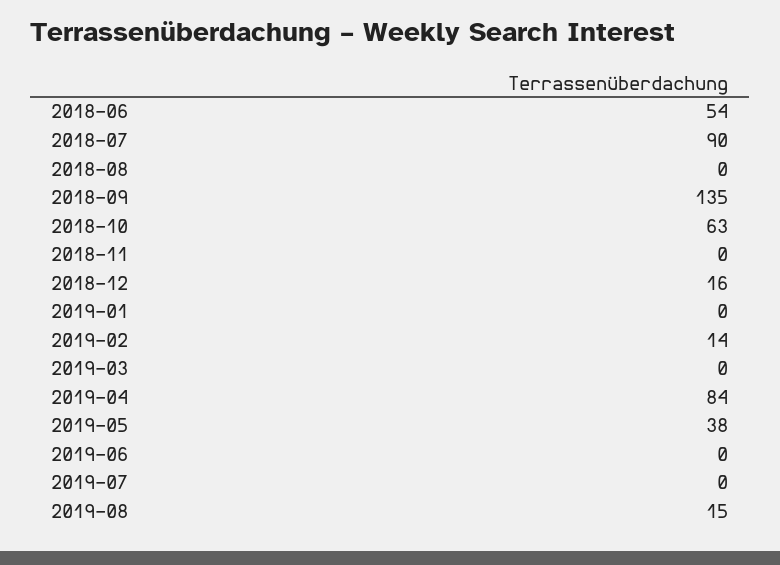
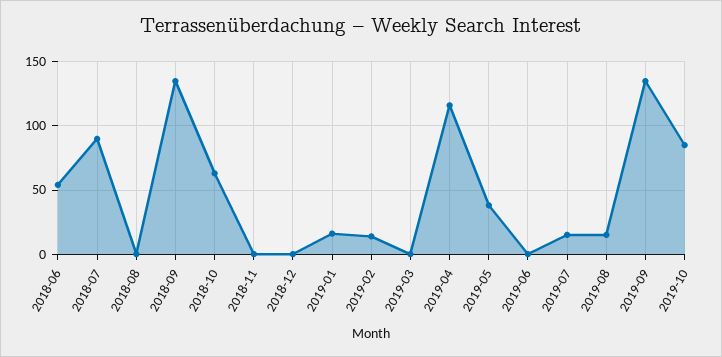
2018-12: 16 -> 0
2019-01: 0 -> 15
2019-04: 84 -> 115
2019-07: 0 -> 15
2019-09: none -> 135
2019-10: none -> 85

